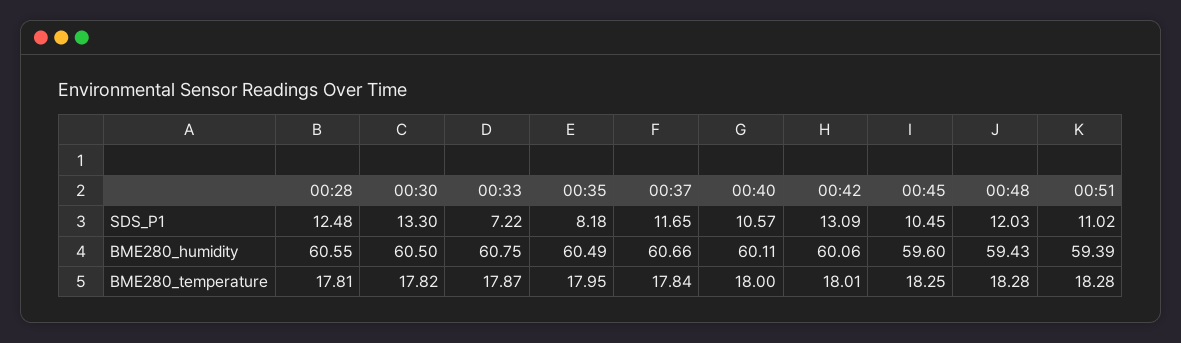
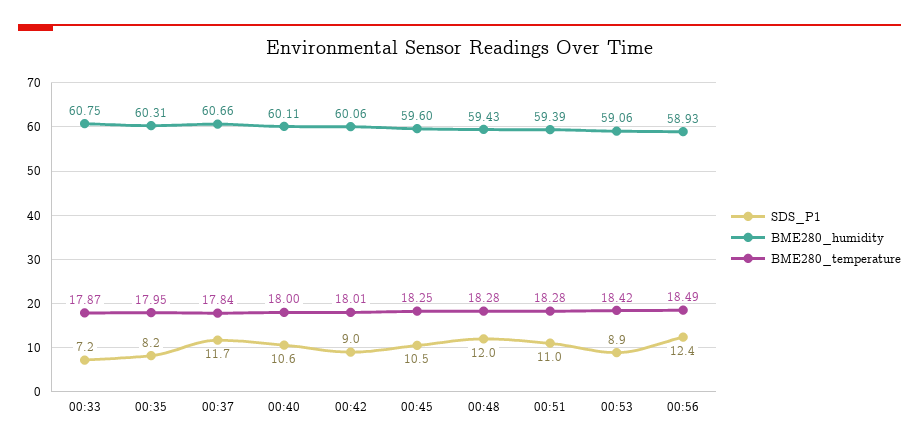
SDS_P1, 00:28: 12.48 -> none
SDS_P1, 00:30: 13.3 -> none
SDS_P1, 00:42: 13.09 -> 9
BME280_humidity, 00:28: 60.55 -> none
BME280_humidity, 00:30: 60.5 -> none
BME280_humidity, 00:35: 60.49 -> 60.31
BME280_temperature, 00:28: 17.81 -> none
BME280_temperature, 00:30: 17.82 -> none
SDS_P1, 00:53: none -> 8.9
BME280_humidity, 00:53: none -> 59.06
BME280_temperature, 00:53: none -> 18.42
SDS_P1, 00:56: none -> 12.4
BME280_humidity, 00:56: none -> 58.93
BME280_temperature, 00:56: none -> 18.49

